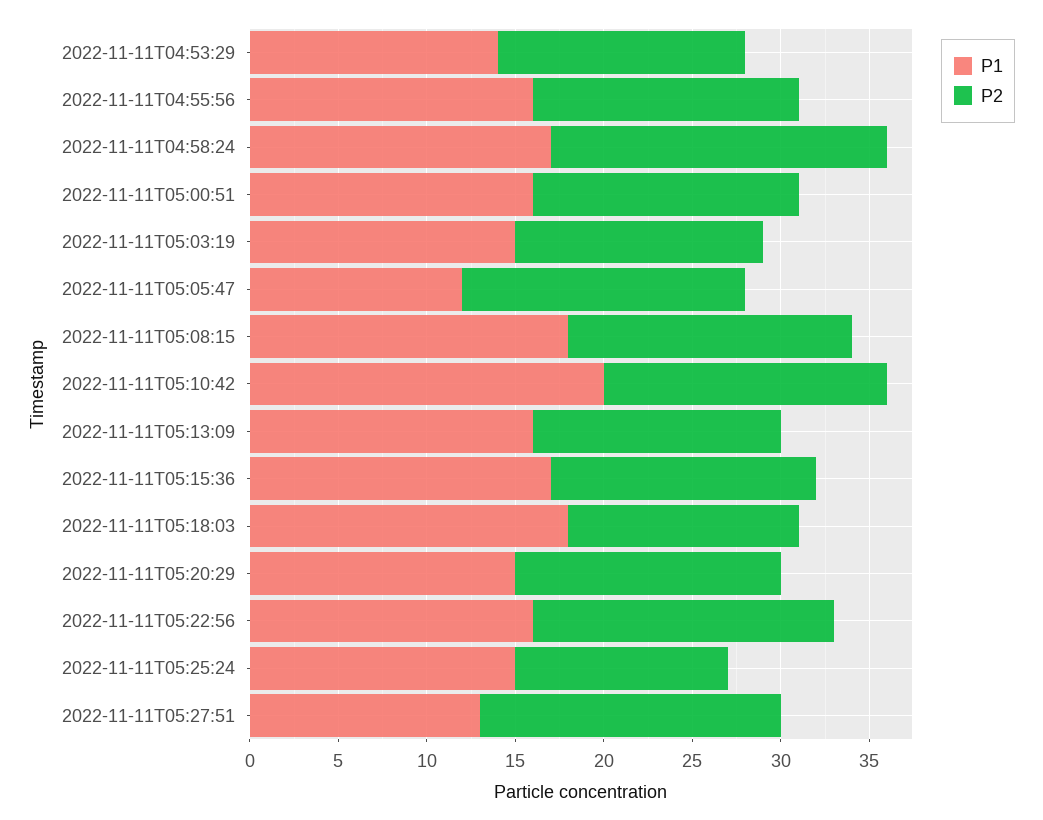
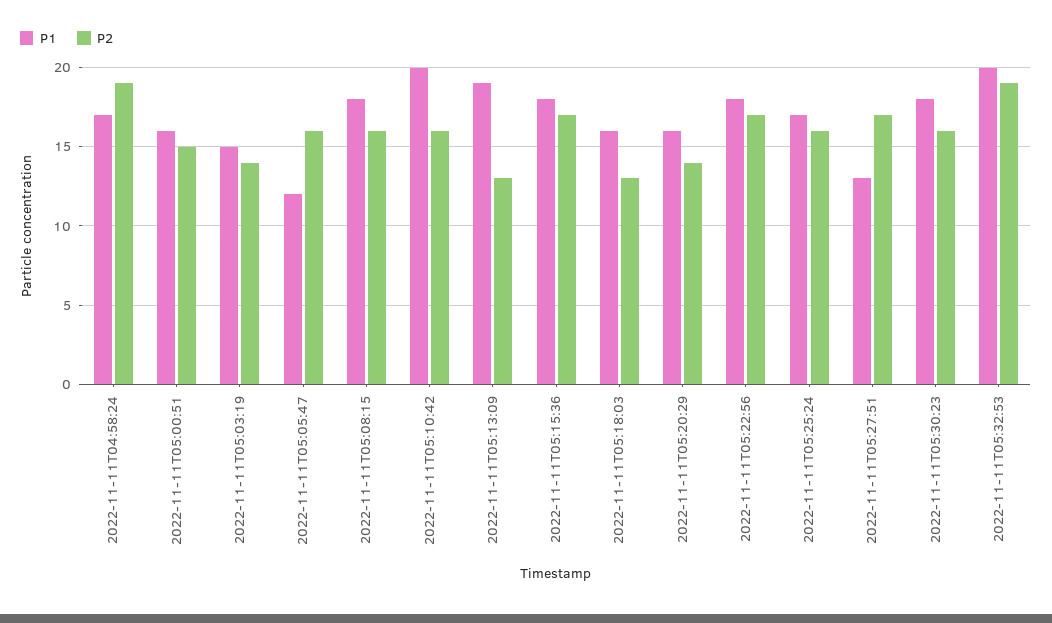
P1, 2022-11-11T04:53:29: 14 -> none
P2, 2022-11-11T04:53:29: 14 -> none
P1, 2022-11-11T04:55:56: 16 -> none
P2, 2022-11-11T04:55:56: 15 -> none
P1, 2022-11-11T05:13:09: 16 -> 19
P2, 2022-11-11T05:13:09: 14 -> 13
P1, 2022-11-11T05:15:36: 17 -> 18
P2, 2022-11-11T05:15:36: 15 -> 17
P1, 2022-11-11T05:18:03: 18 -> 16
P1, 2022-11-11T05:20:29: 15 -> 16
P2, 2022-11-11T05:20:29: 15 -> 14
P1, 2022-11-11T05:22:56: 16 -> 18
P1, 2022-11-11T05:25:24: 15 -> 17
P2, 2022-11-11T05:25:24: 12 -> 16
P1, 2022-11-11T05:30:23: none -> 18
P2, 2022-11-11T05:30:23: none -> 16
P1, 2022-11-11T05:32:53: none -> 20
P2, 2022-11-11T05:32:53: none -> 19

